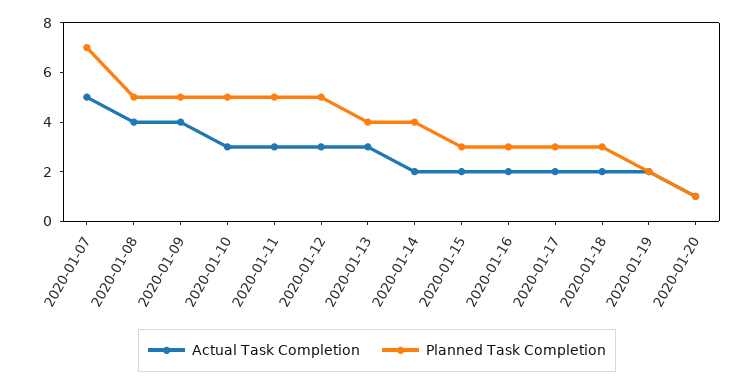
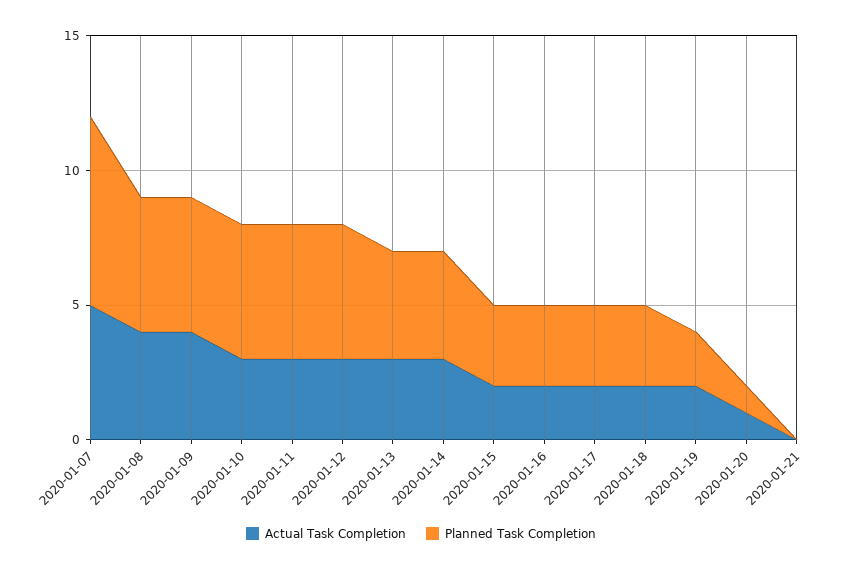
Actual Task Completion, 2020-01-14: 2 -> 3
Actual Task Completion, 2020-01-21: none -> 0
Planned Task Completion, 2020-01-21: none -> 0

